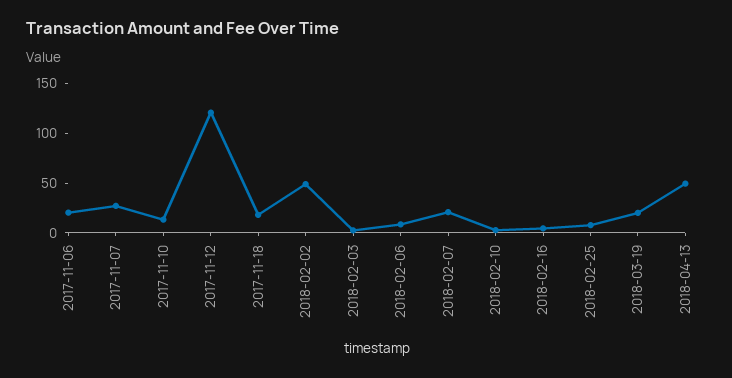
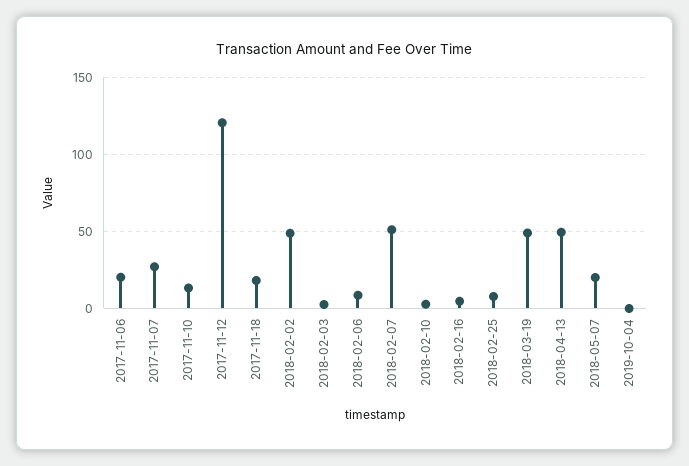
2018-02-07: 20 -> 50
2018-03-19: 20 -> 50
2018-05-07: none -> 20
2019-10-04: none -> 0

